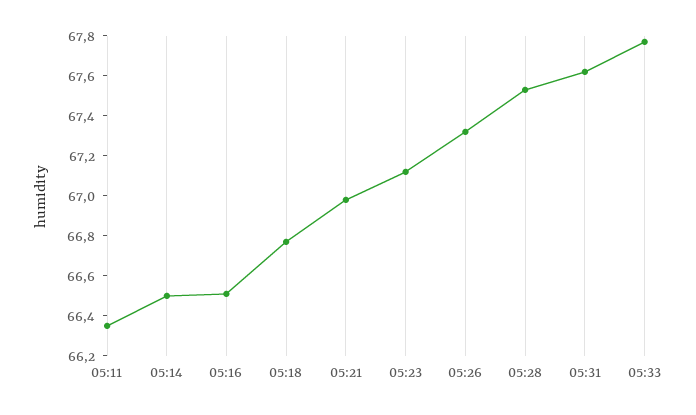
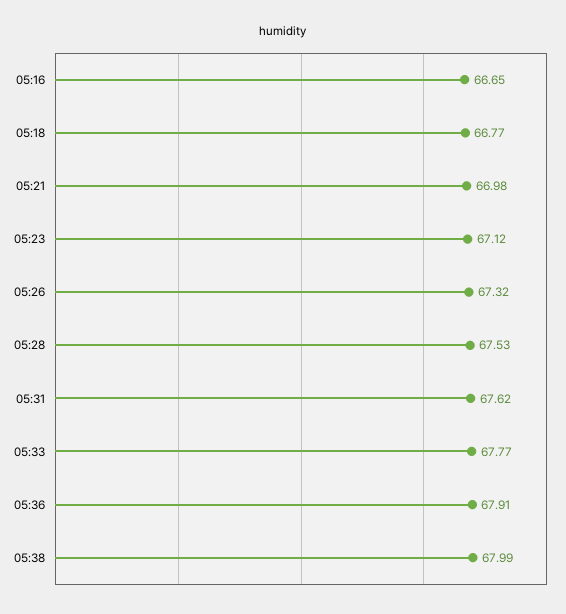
05:11: 66.35 -> none
05:14: 66.5 -> none
05:16: 66.5 -> 66.65
05:36: none -> 67.91
05:38: none -> 67.99

